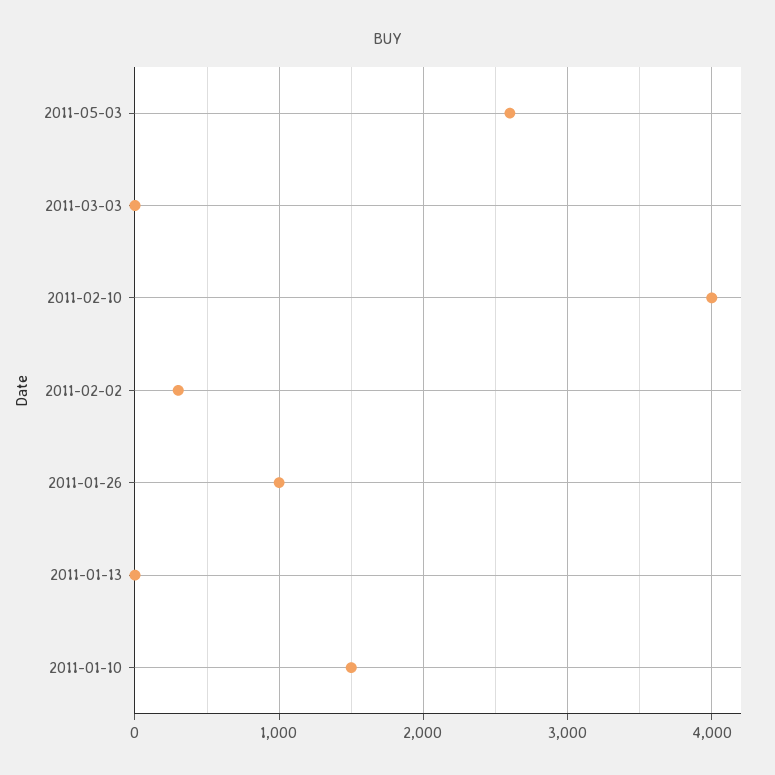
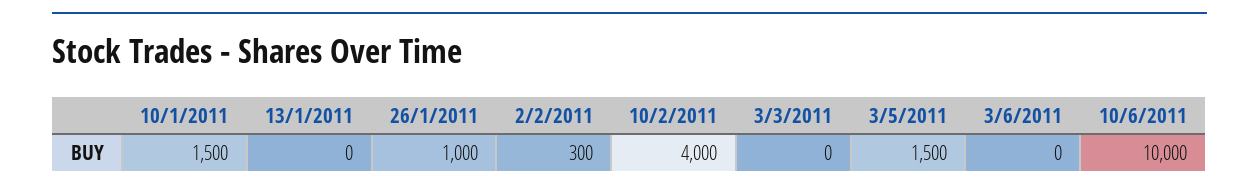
2011-05-03: 2600 -> 1500
3/6/2011: none -> 0
10/6/2011: none -> 10000

